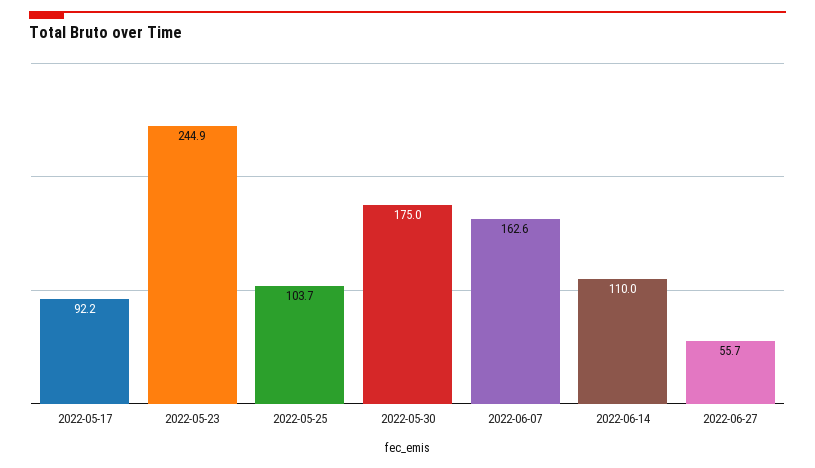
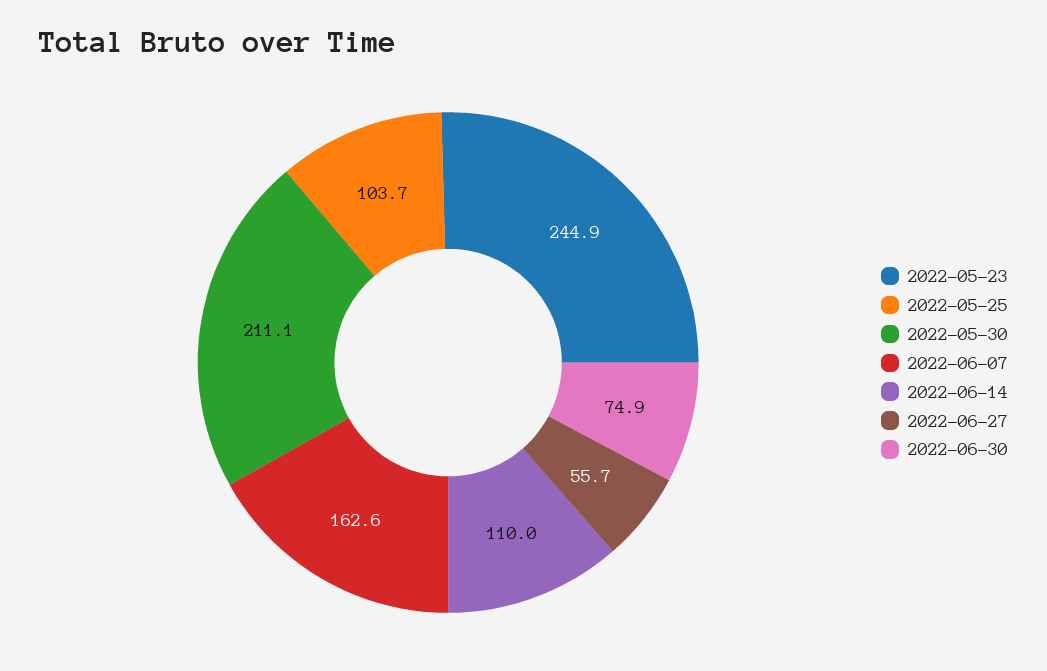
2022-05-17: 92.2 -> none
2022-05-30: 175 -> 211.1
2022-06-30: none -> 74.9

